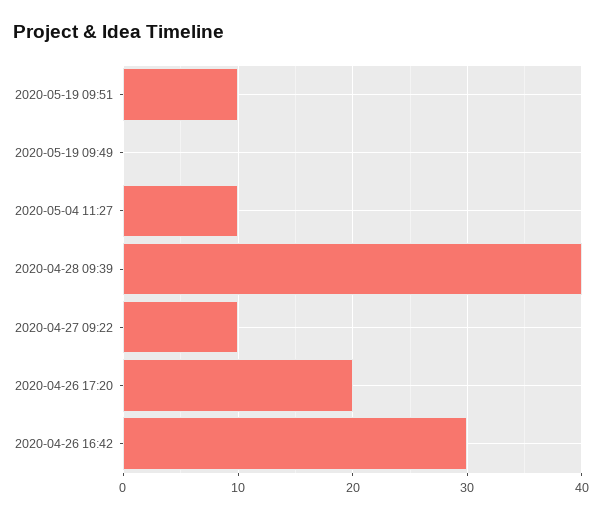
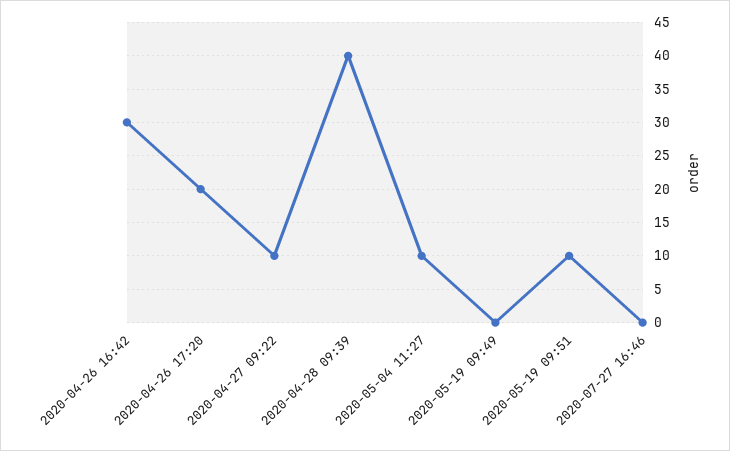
2020-07-27 16:46: none -> 0

